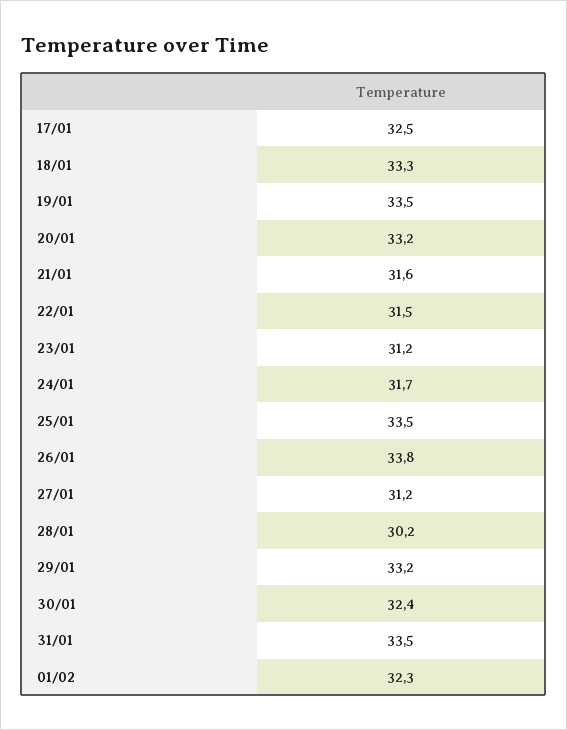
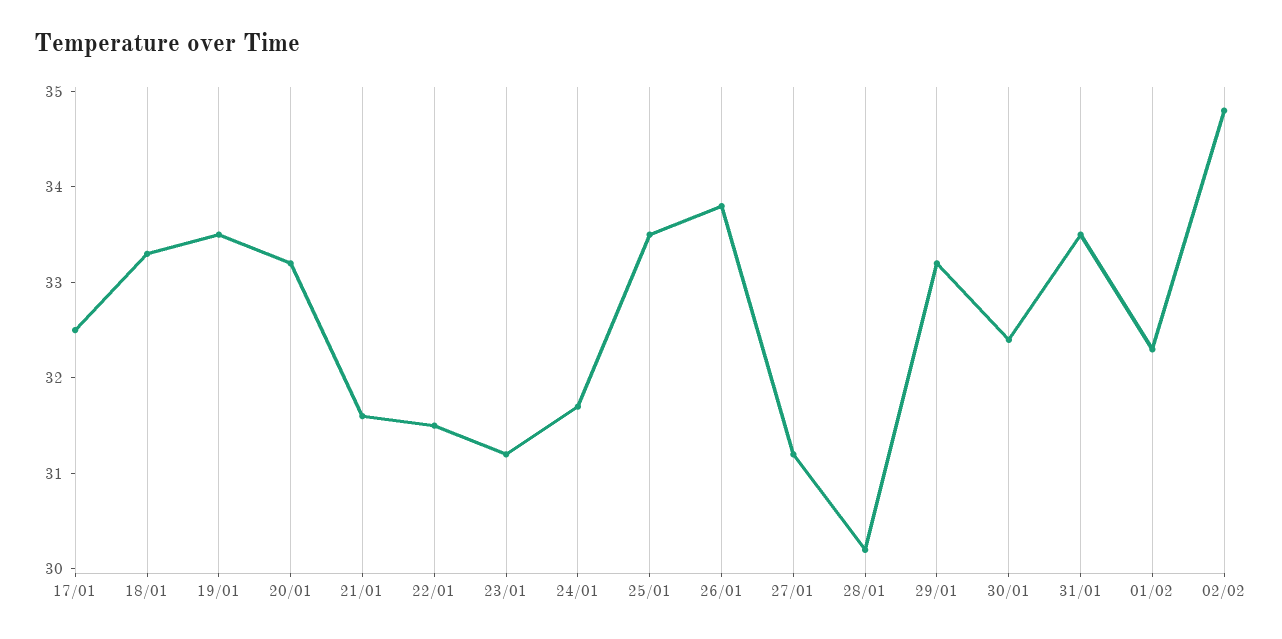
02/02: none -> 34.8

